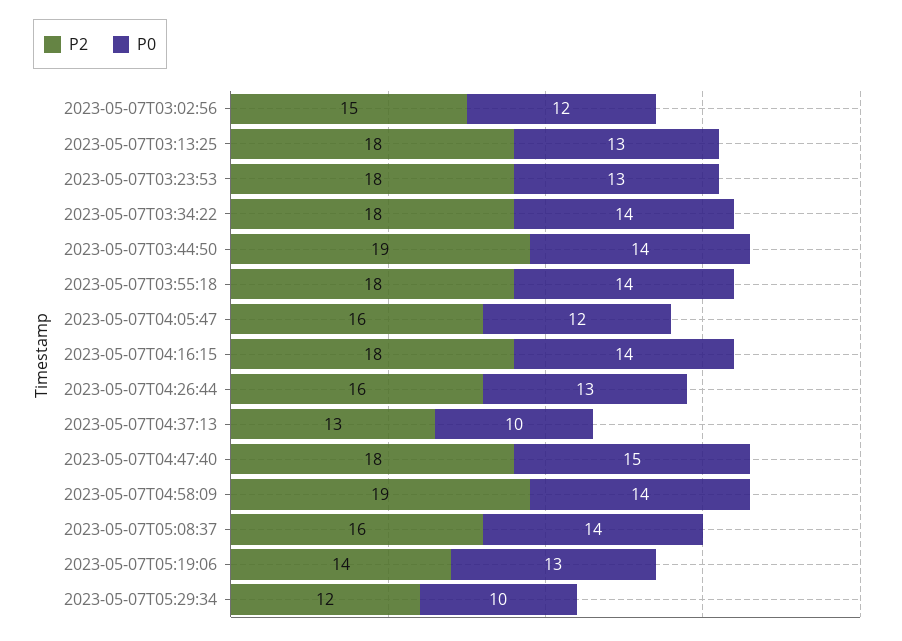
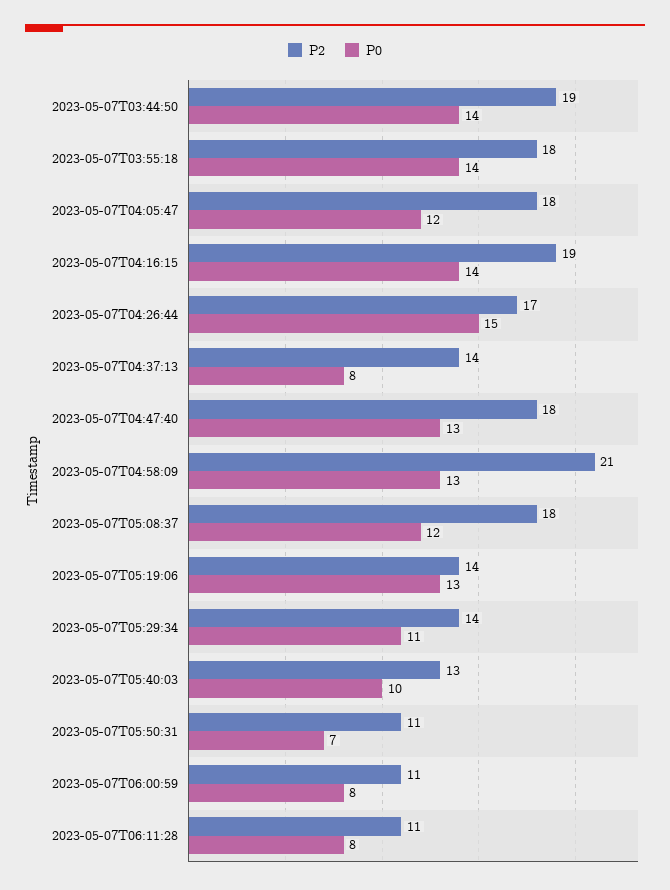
P2, 2023-05-07T03:02:56: 15 -> none
P0, 2023-05-07T03:02:56: 12 -> none
P2, 2023-05-07T03:13:25: 18 -> none
P0, 2023-05-07T03:13:25: 13 -> none
P2, 2023-05-07T03:23:53: 18 -> none
P0, 2023-05-07T03:23:53: 13 -> none
P2, 2023-05-07T03:34:22: 18 -> none
P0, 2023-05-07T03:34:22: 14 -> none
P2, 2023-05-07T04:05:47: 16 -> 18
P2, 2023-05-07T04:16:15: 18 -> 19
P2, 2023-05-07T04:26:44: 16 -> 17
P0, 2023-05-07T04:26:44: 13 -> 15
P2, 2023-05-07T04:37:13: 13 -> 14
P0, 2023-05-07T04:37:13: 10 -> 8
P0, 2023-05-07T04:47:40: 15 -> 13
P2, 2023-05-07T04:58:09: 19 -> 21
P0, 2023-05-07T04:58:09: 14 -> 13
P2, 2023-05-07T05:08:37: 16 -> 18
P0, 2023-05-07T05:08:37: 14 -> 12
P2, 2023-05-07T05:29:34: 12 -> 14
P0, 2023-05-07T05:29:34: 10 -> 11
P2, 2023-05-07T05:40:03: none -> 13
P0, 2023-05-07T05:40:03: none -> 10
P2, 2023-05-07T05:50:31: none -> 11
P0, 2023-05-07T05:50:31: none -> 7
P2, 2023-05-07T06:00:59: none -> 11
P0, 2023-05-07T06:00:59: none -> 8
P2, 2023-05-07T06:11:28: none -> 11
P0, 2023-05-07T06:11:28: none -> 8

